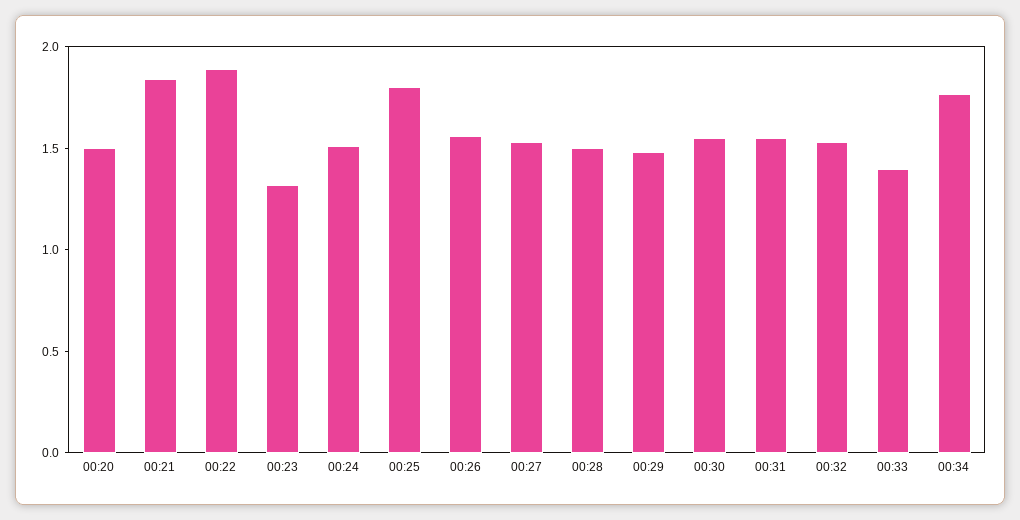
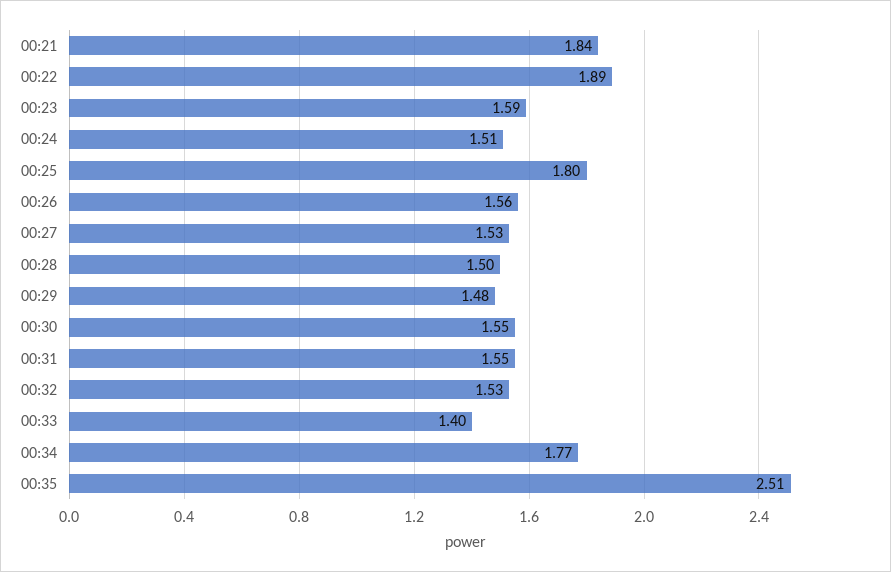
00:20: 1.5 -> none
00:23: 1.3 -> 1.59
00:35: none -> 2.51

